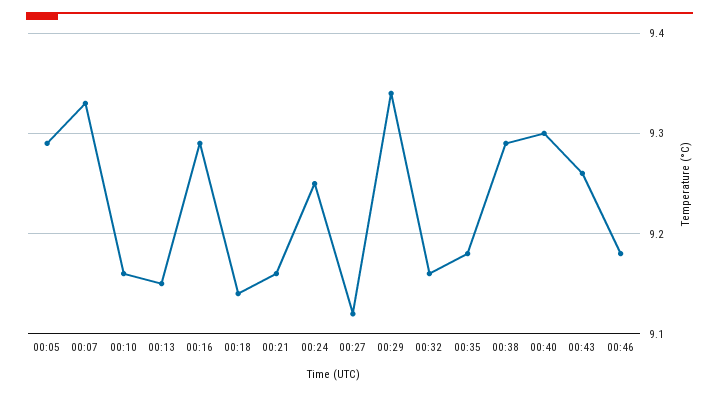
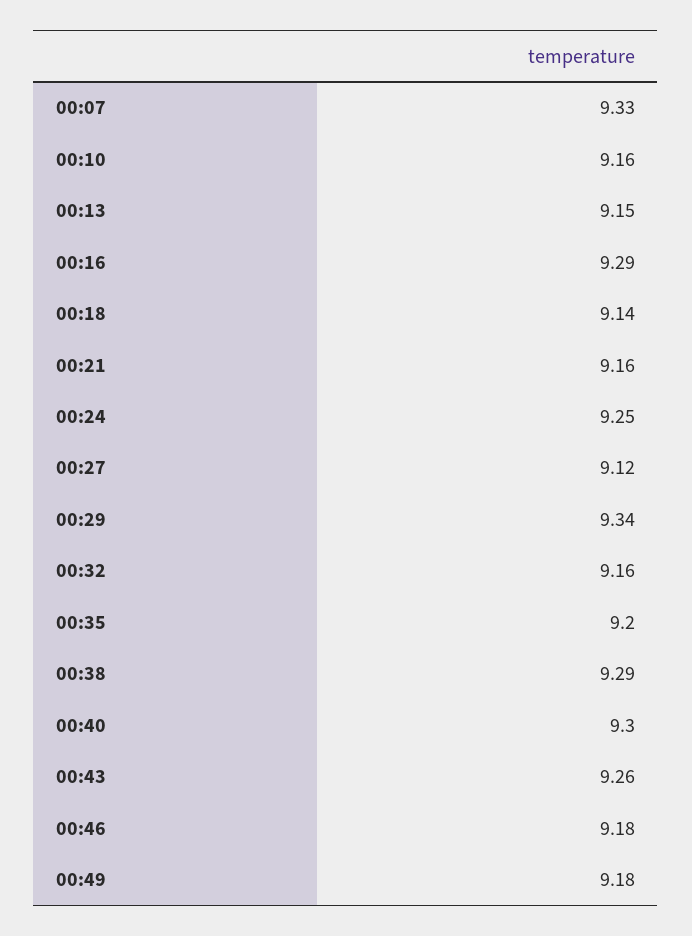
00:05: 9.29 -> none
00:35: 9.18 -> 9.2
00:49: none -> 9.18

